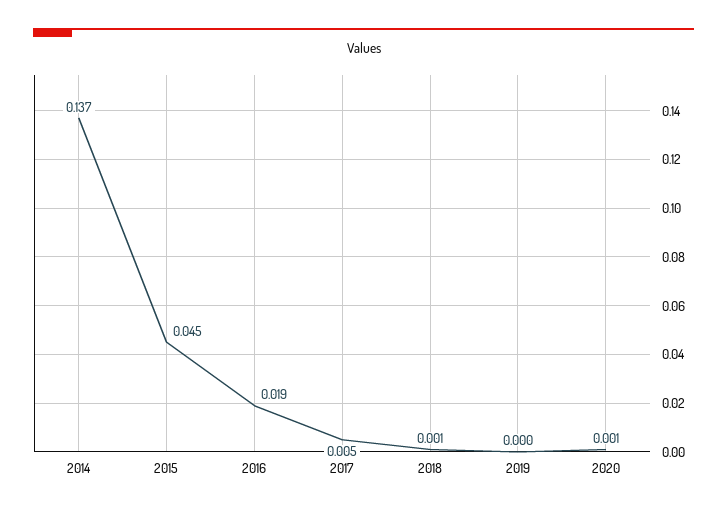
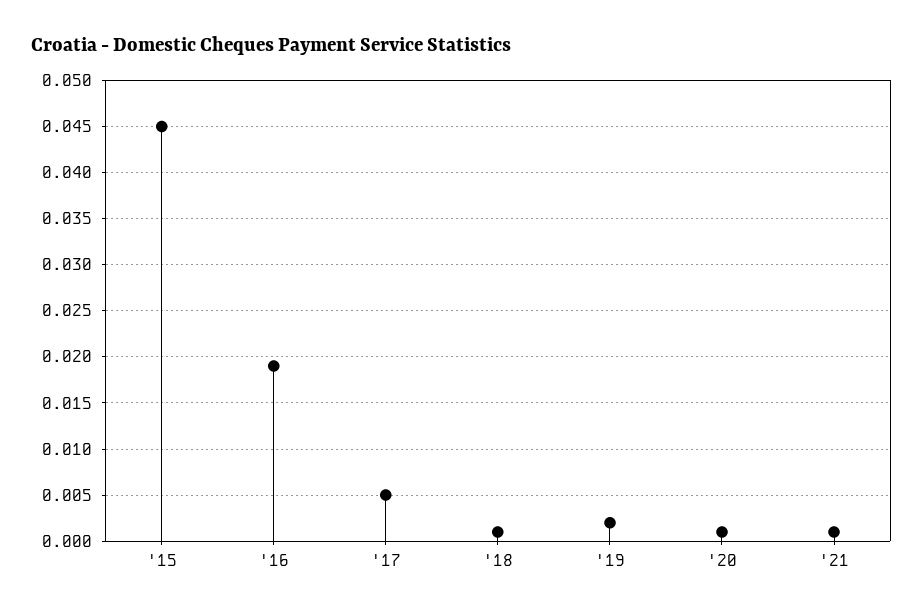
2014: 0.137 -> none
2019: 0 -> 0.002
'21: none -> 0.001

